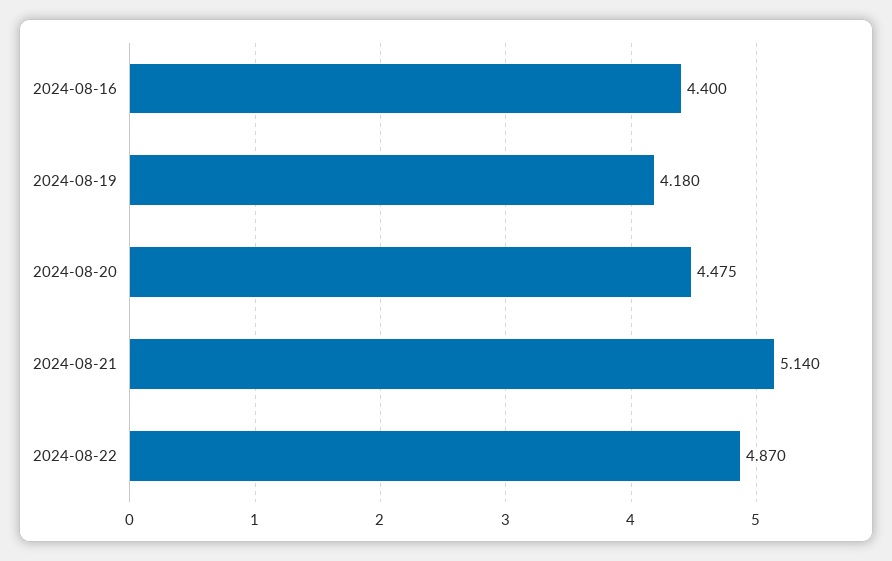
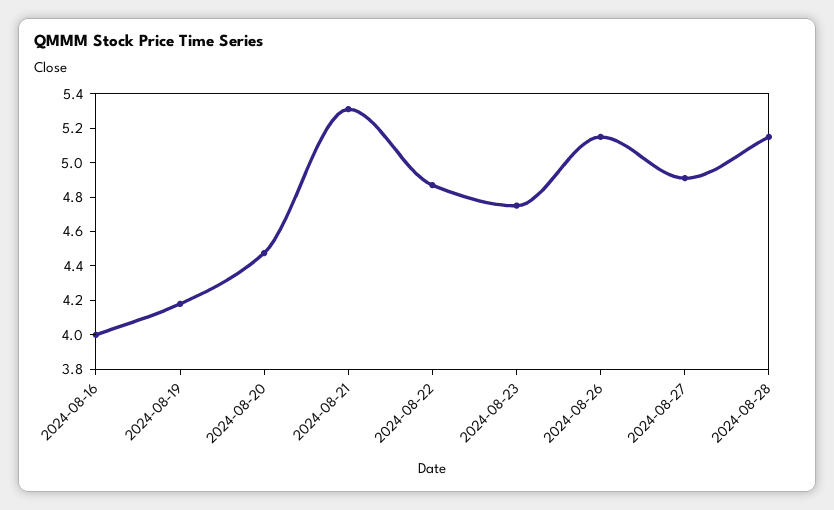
2024-08-16: 4.4 -> 4
2024-08-21: 5.14 -> 5.3
2024-08-23: none -> 4.75
2024-08-26: none -> 5.15
2024-08-27: none -> 4.9
2024-08-28: none -> 5.15

